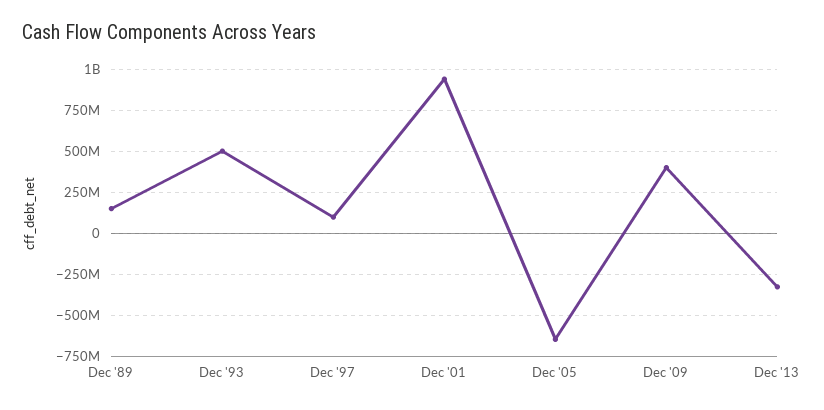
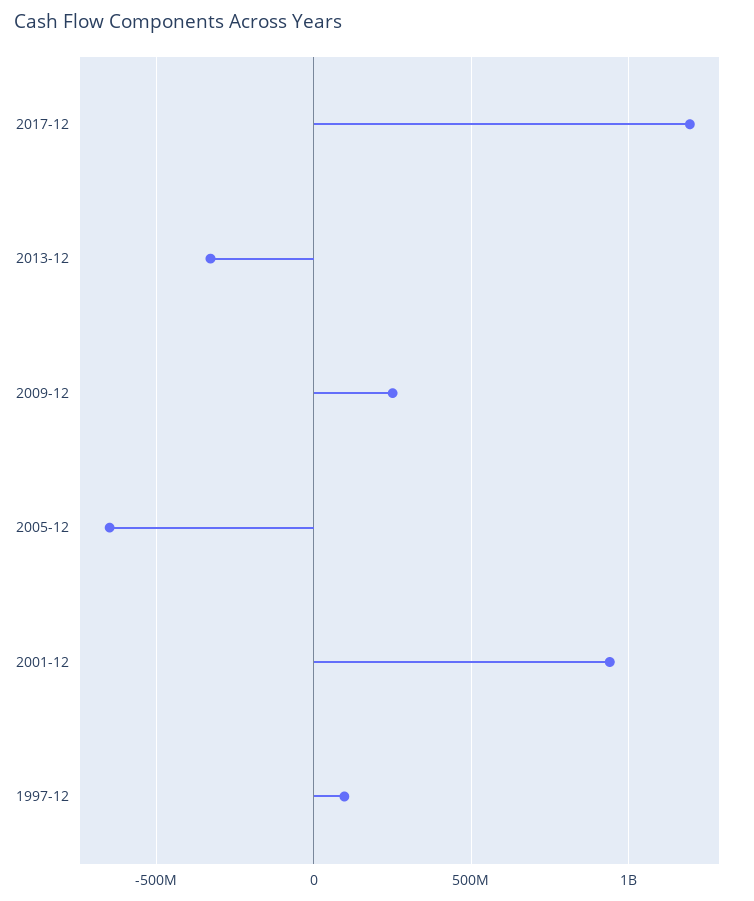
Dec '89: 150000000 -> none
Dec '93: 500000000 -> none
Dec '09: 400000000 -> 250000000
2017-12: none -> 1200000000

